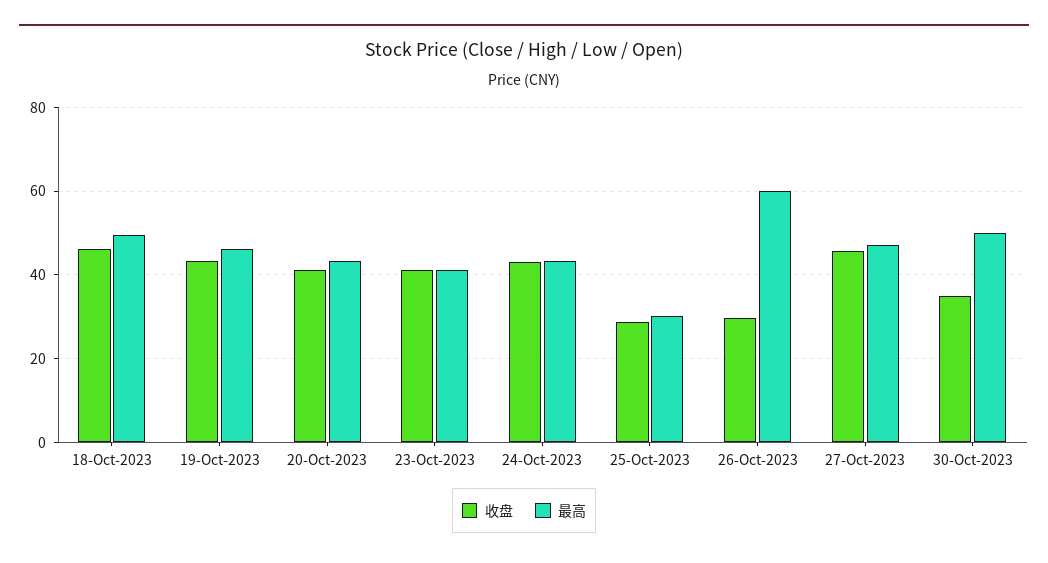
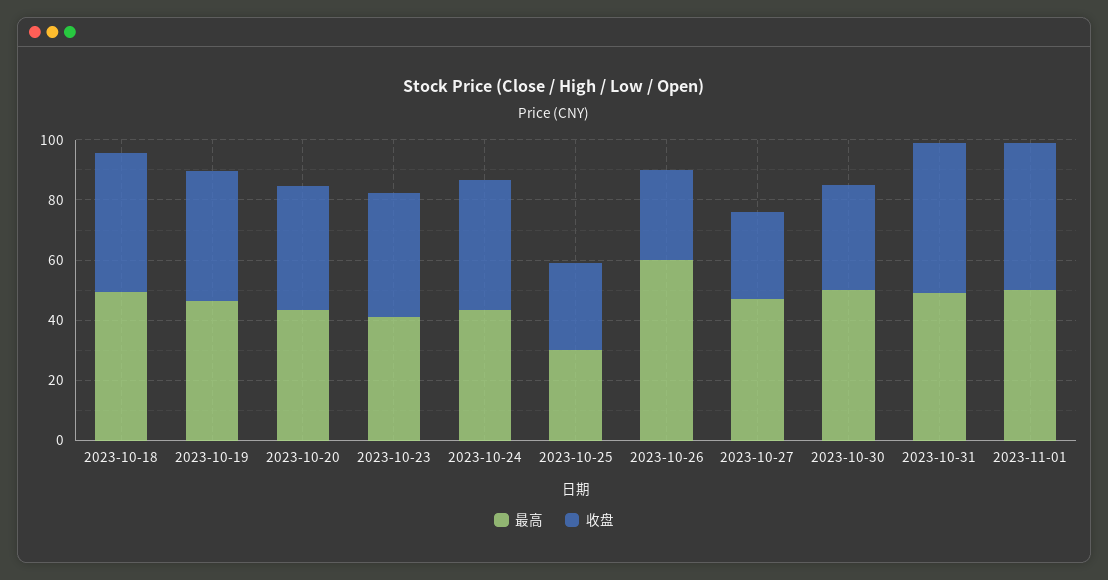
收盘, 27-Oct-2023: 46 -> 30
最高, 2023-10-31: none -> 50
收盘, 2023-10-31: none -> 50
最高, 2023-11-01: none -> 50
收盘, 2023-11-01: none -> 50

